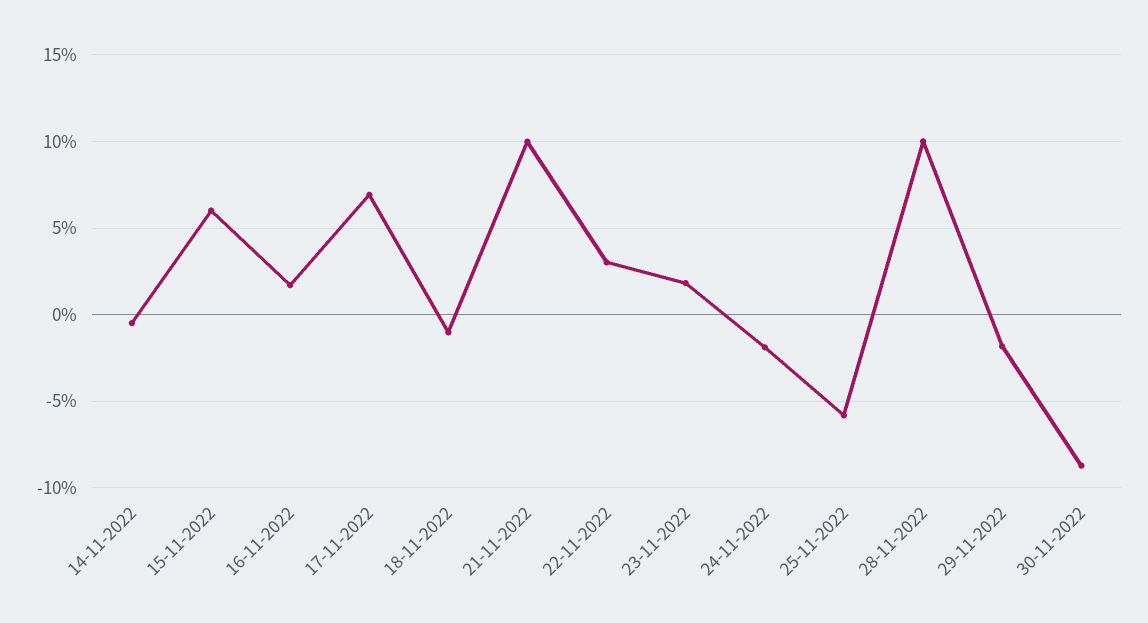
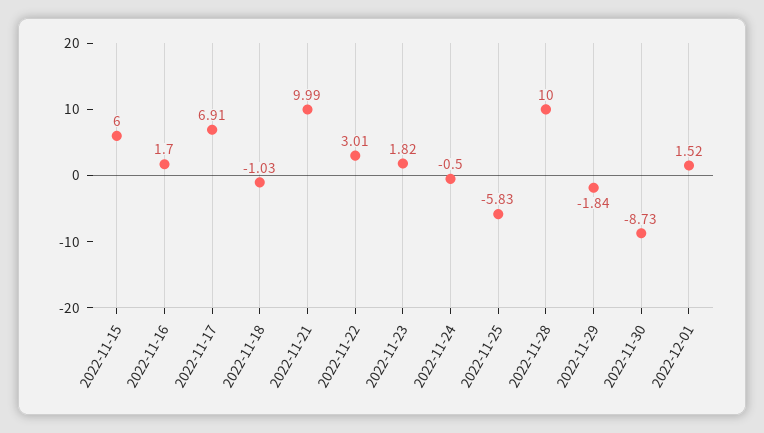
14-11-2022: -0.5 -> none
24-11-2022: -2 -> -0.5
2022-12-01: none -> 1.52

